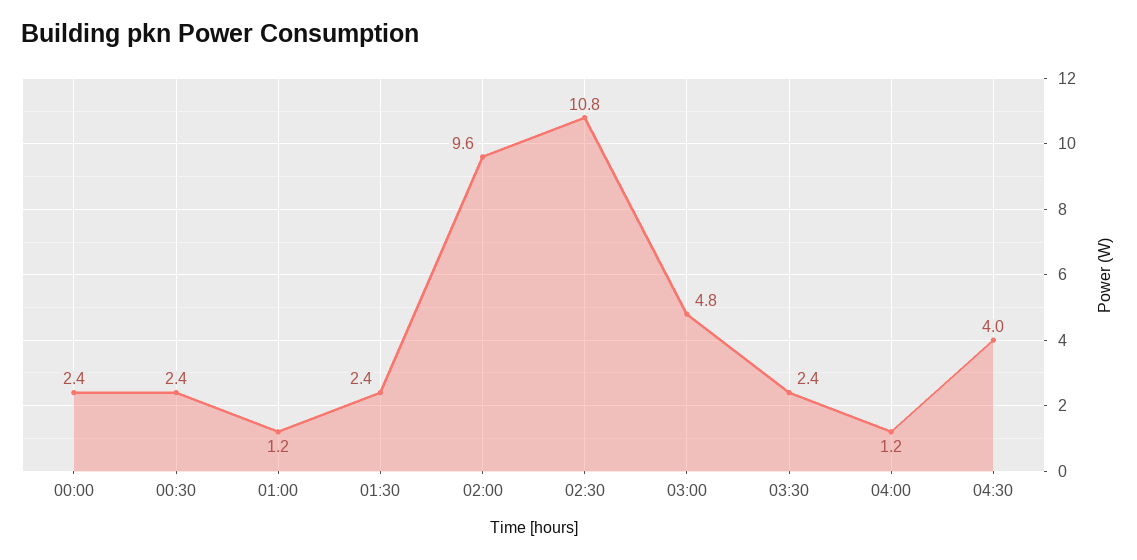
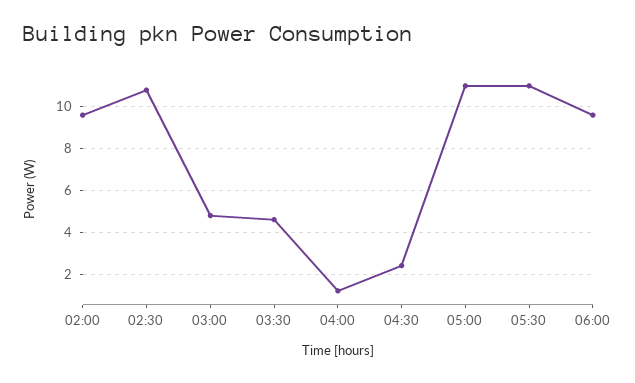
00:00: 2.4 -> none
00:30: 2.4 -> none
01:00: 1.2 -> none
01:30: 2.4 -> none
03:30: 2.4 -> 4.5
04:30: 4 -> 2.5
05:00: none -> 11
05:30: none -> 11
06:00: none -> 9.5

